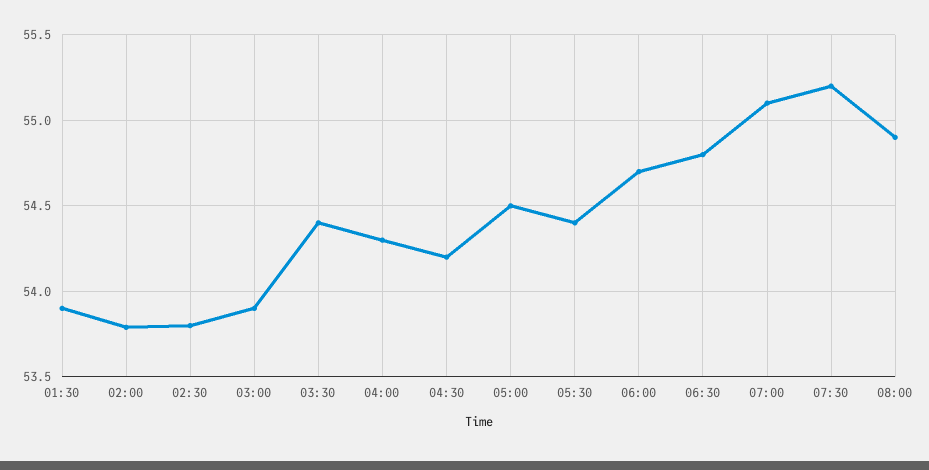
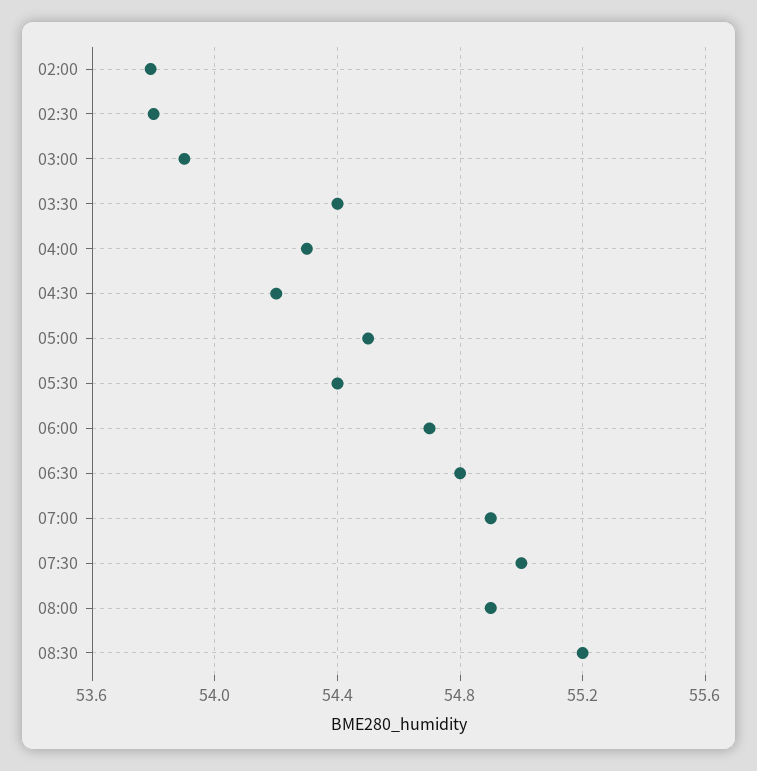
01:30: 53.9 -> none
07:00: 55.1 -> 54.9
07:30: 55.2 -> 55
08:30: none -> 55.2

